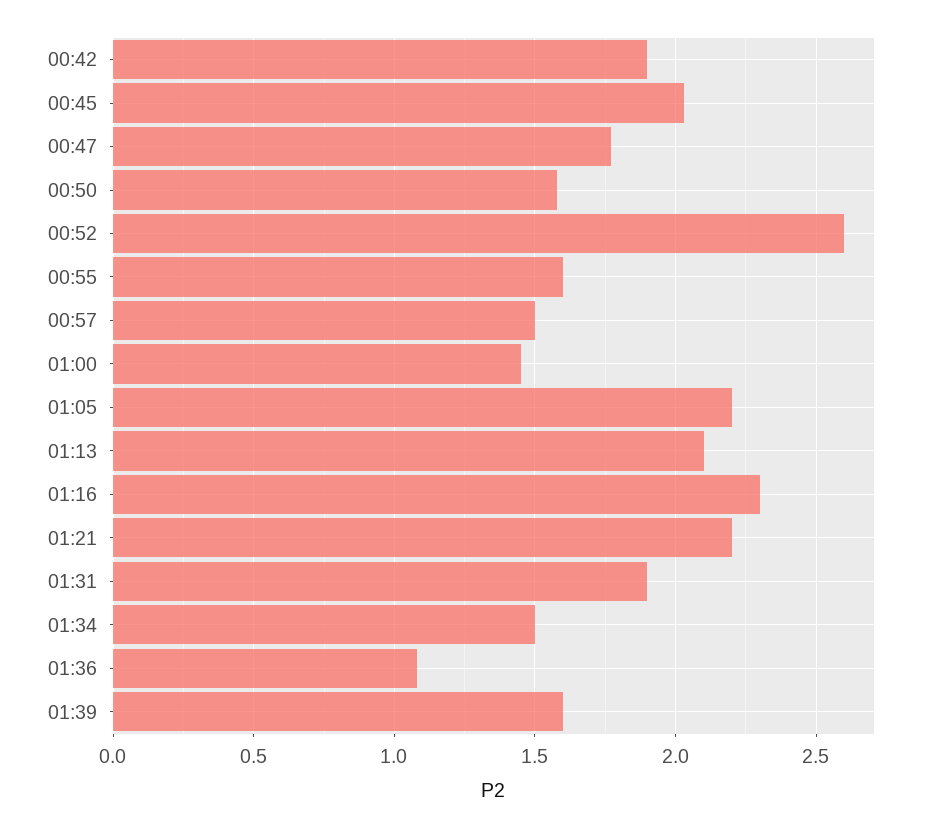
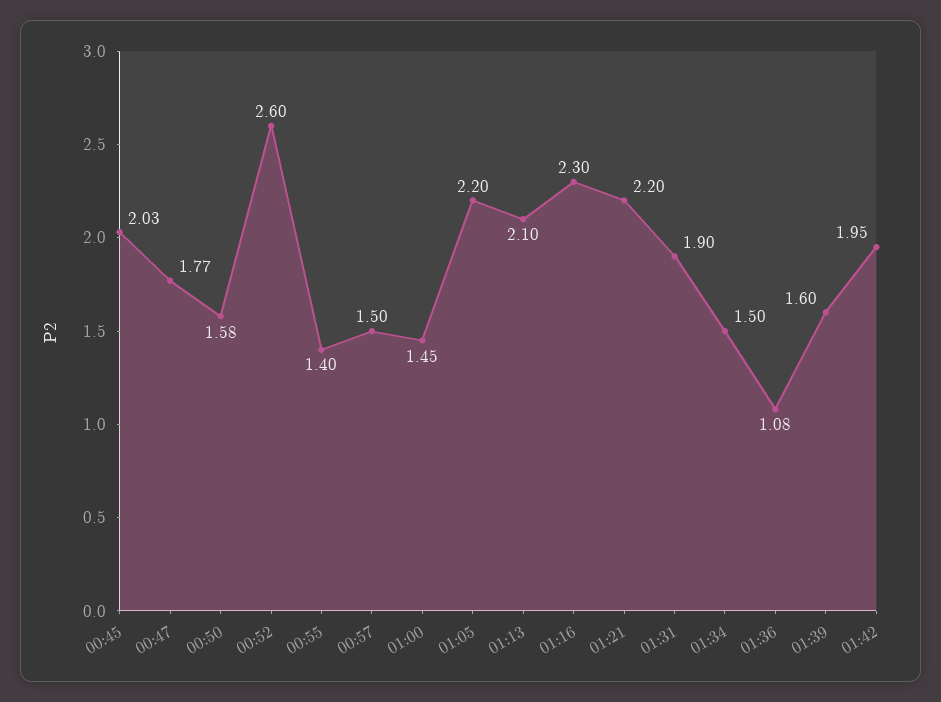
00:42: 1.9 -> none
00:55: 1.6 -> 1.4
01:42: none -> 1.95

